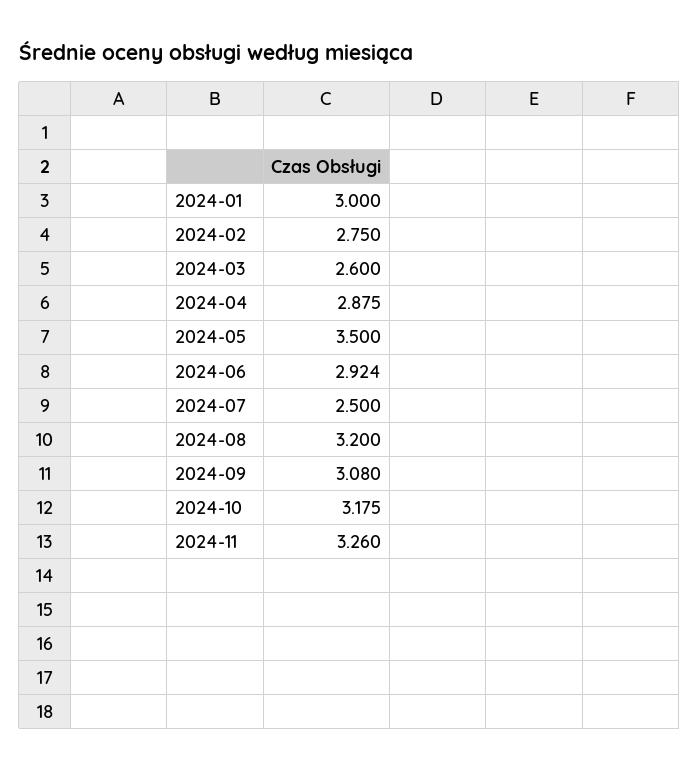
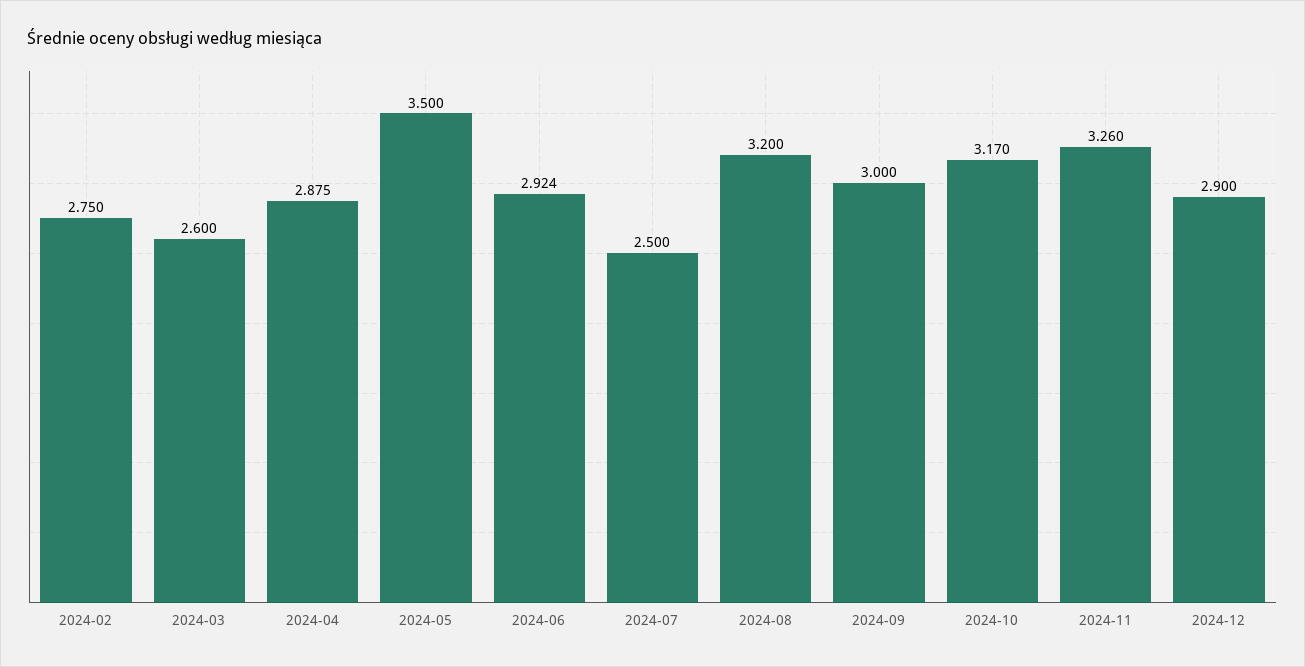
2024-01: 3 -> none
2024-09: 3.08 -> 3
2024-10: 3.175 -> 3.17
2024-12: none -> 2.9

